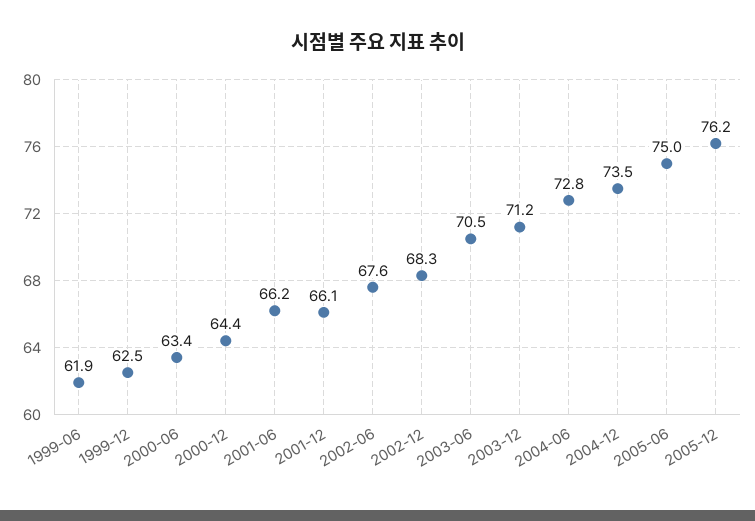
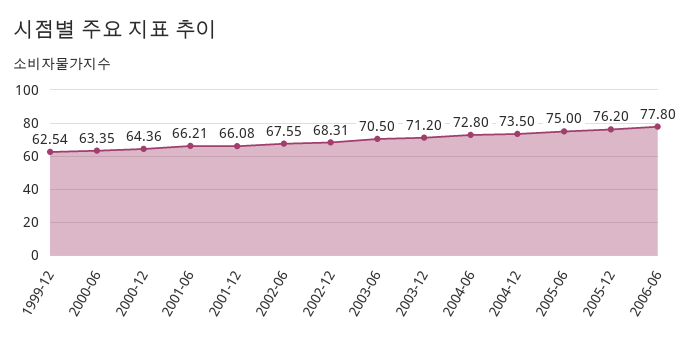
1999-06: 61.9 -> none
2006-06: none -> 77.8

